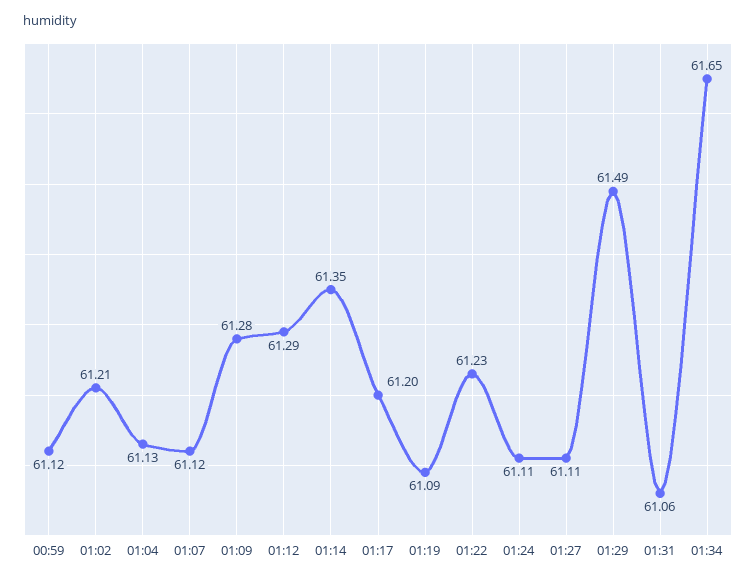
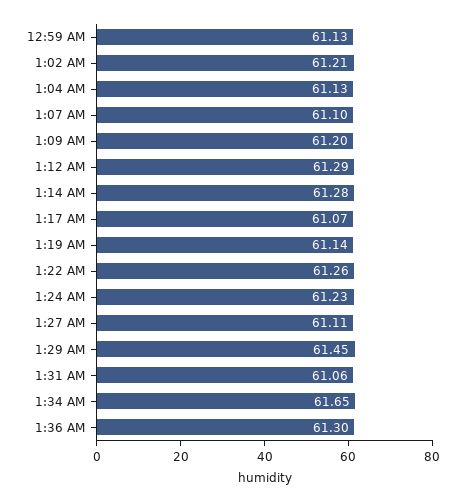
00:59: 61.12 -> 61.13
01:07: 61.12 -> 61.1
01:09: 61.28 -> 61.2
01:14: 61.35 -> 61.28
01:17: 61.2 -> 61.07
01:19: 61.09 -> 61.14
01:22: 61.23 -> 61.26
01:24: 61.11 -> 61.23
01:29: 61.49 -> 61.45
1:36 AM: none -> 61.3

